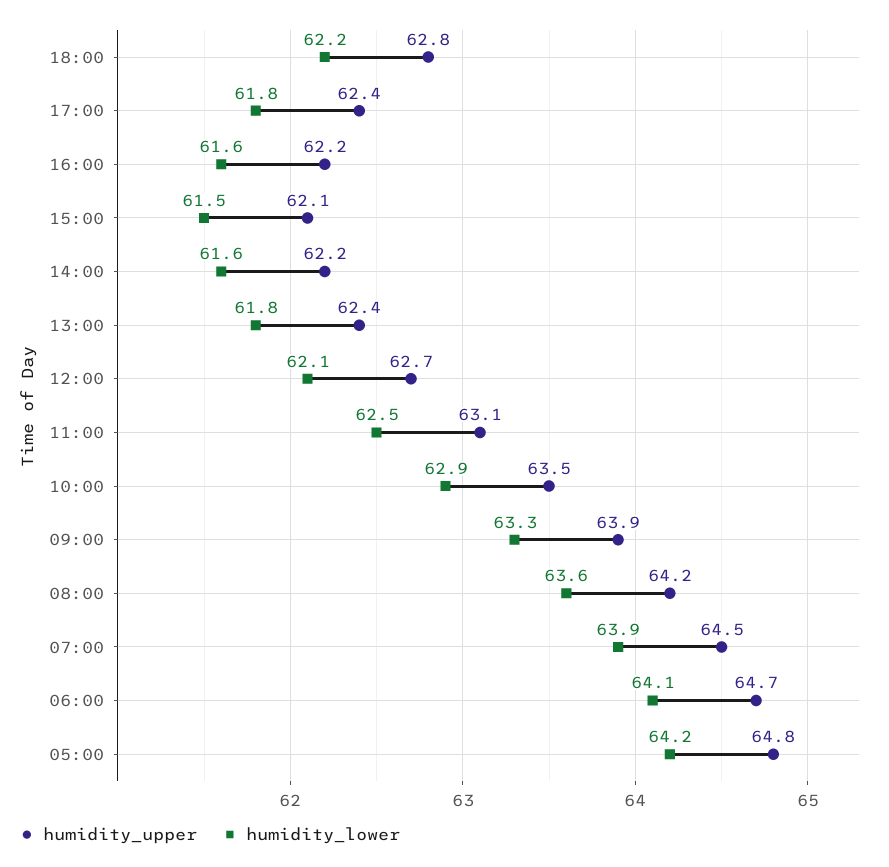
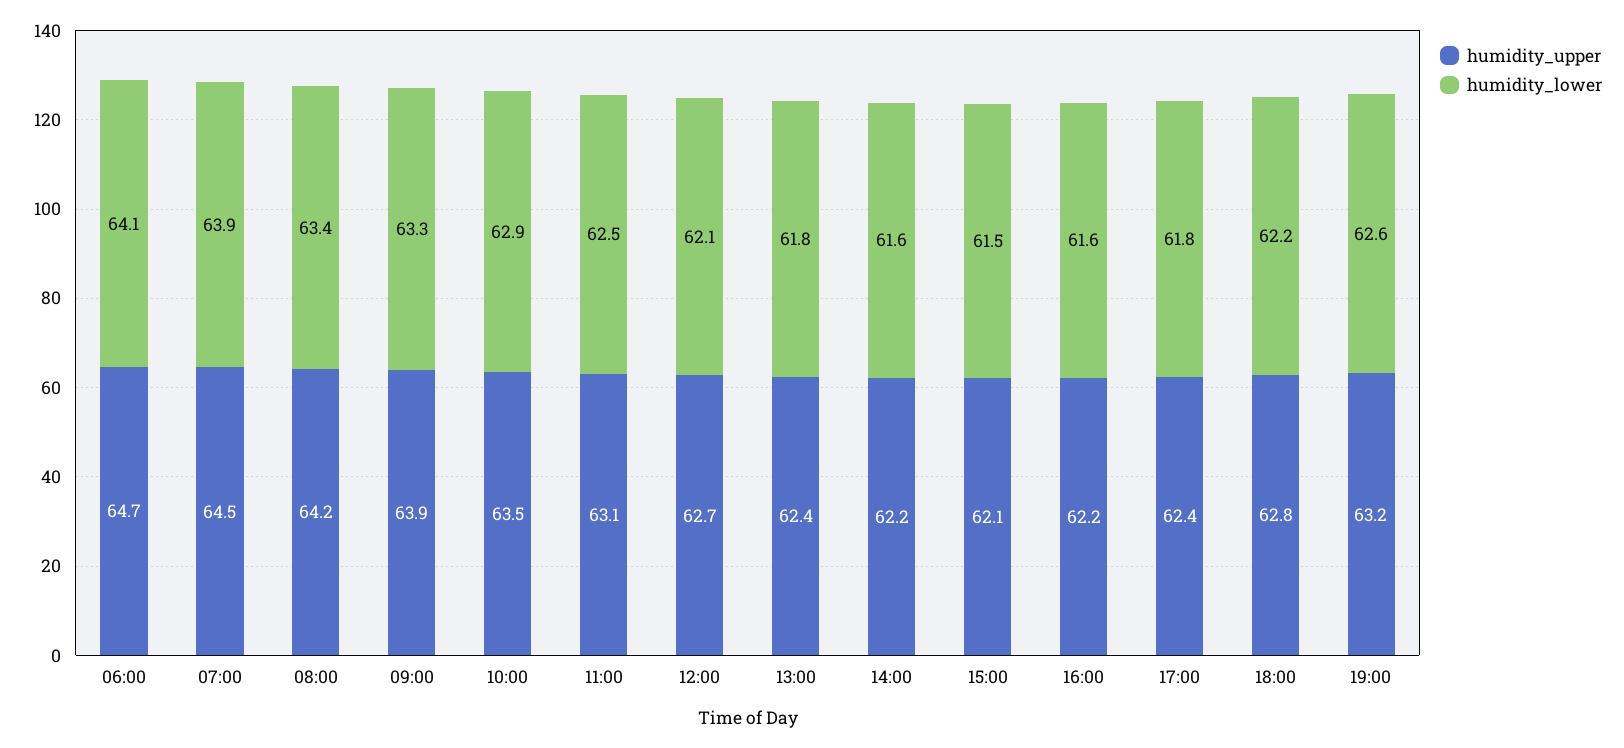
humidity_lower, 08:00: 63.6 -> 63.4
humidity_upper, 05:00: 64.8 -> none
humidity_lower, 05:00: 64.2 -> none
humidity_upper, 19:00: none -> 63.2
humidity_lower, 19:00: none -> 62.6

